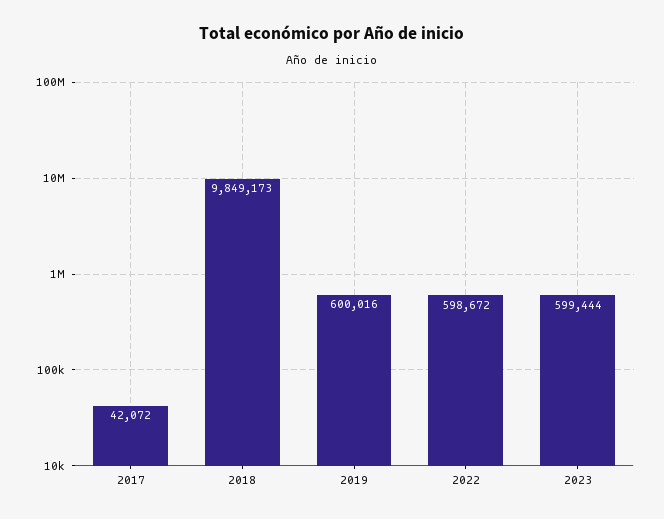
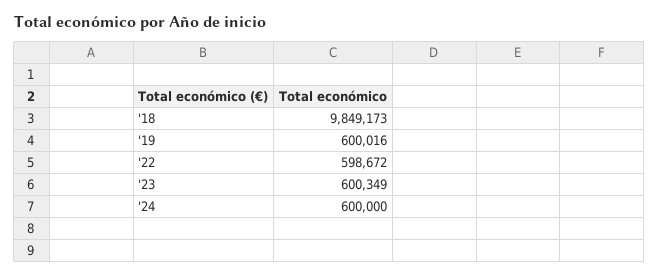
2017: 42072 -> none
2023: 599444 -> 600349
'24: none -> 600000

